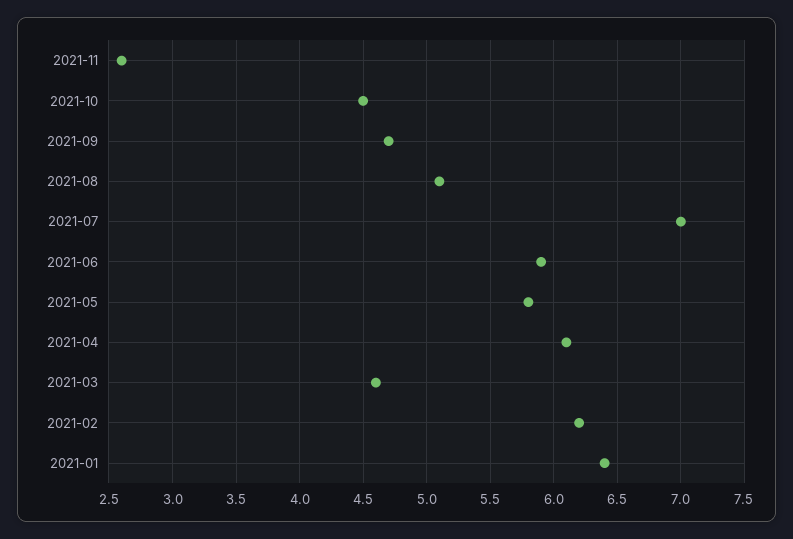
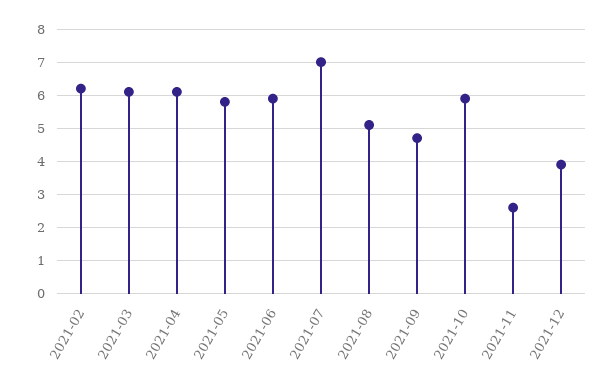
2021-10: 4.5 -> 6
2021-03: 4.6 -> 6
2021-01: 6.4 -> none
2021-12: none -> 4

